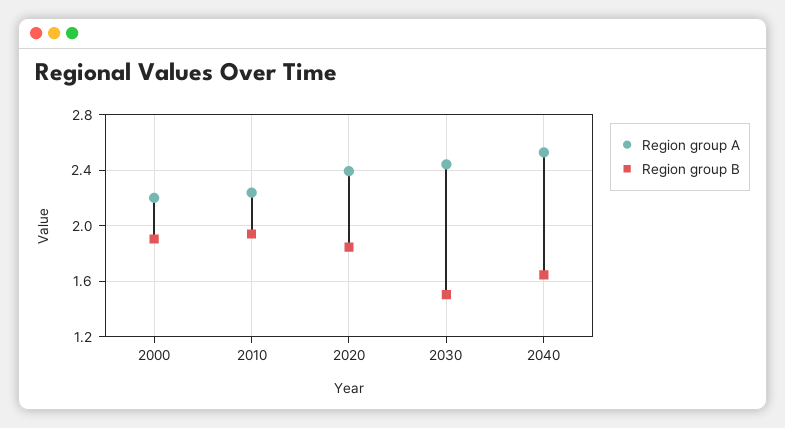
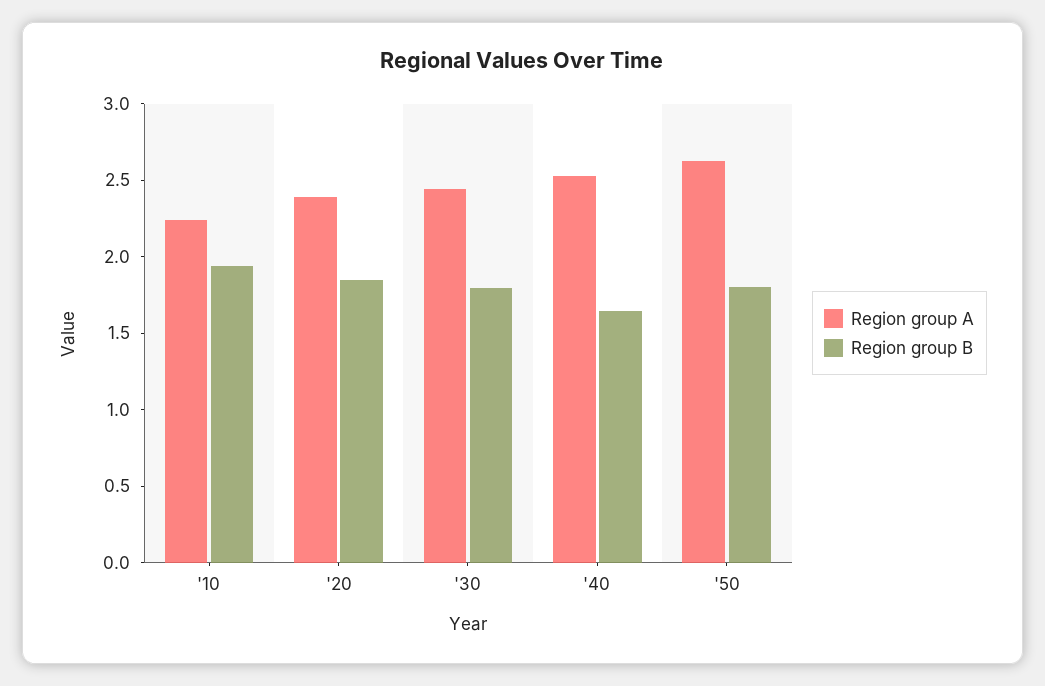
Region group A, 2000: 2.2 -> none
Region group B, 2000: 1.9 -> none
Region group B, 2030: 1.5 -> 1.8
Region group A, '50: none -> 2.6
Region group B, '50: none -> 1.8

